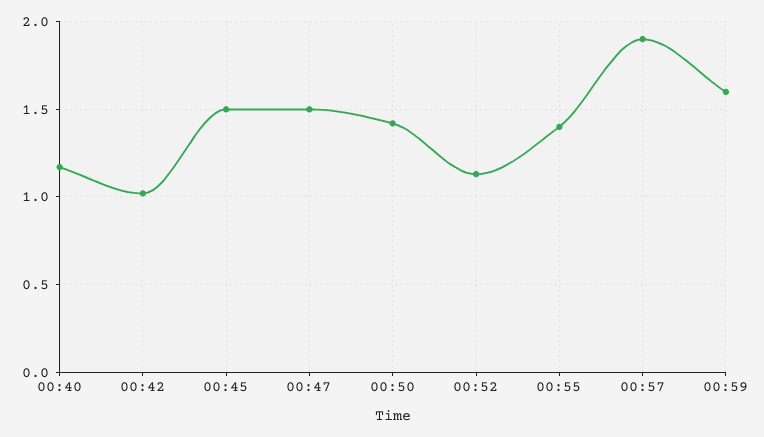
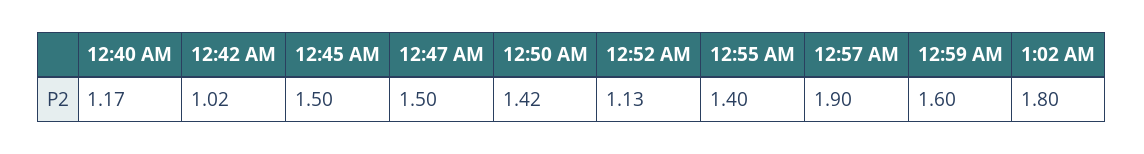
1:02 AM: none -> 1.8

